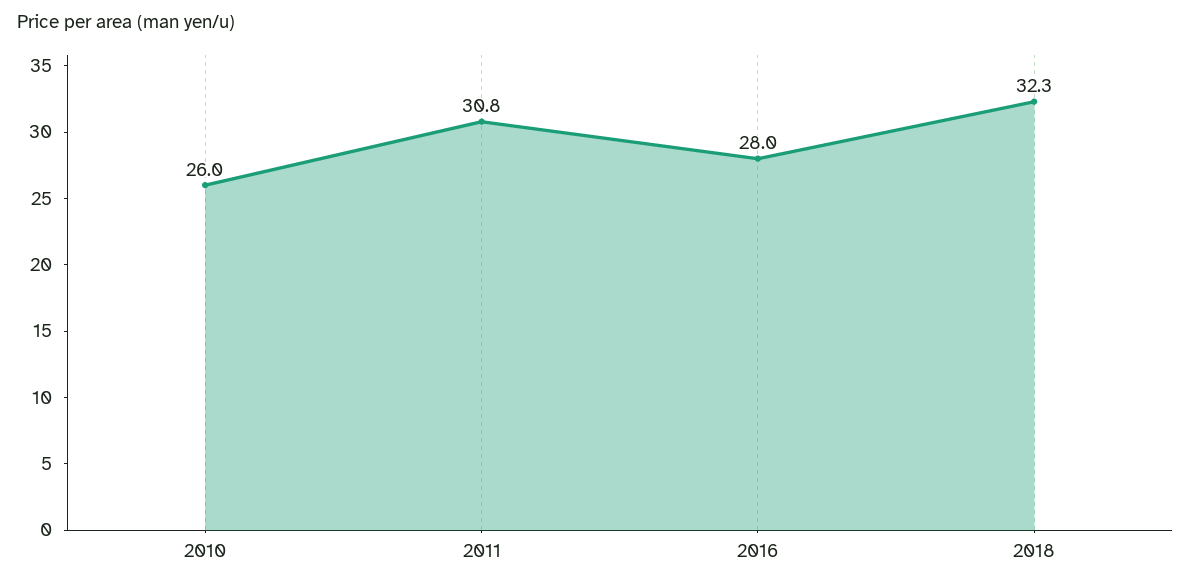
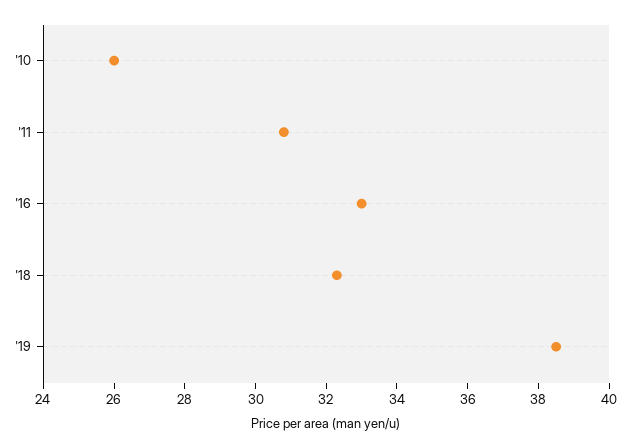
2016: 28 -> 33
'19: none -> 38.5

